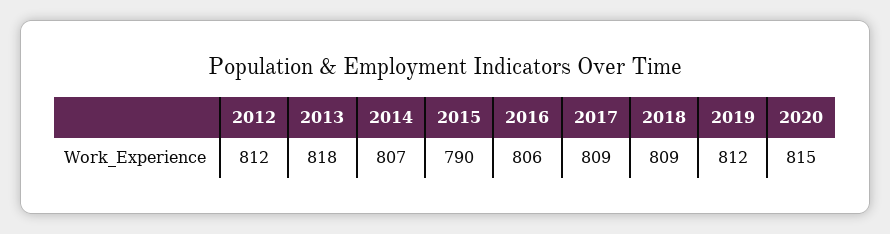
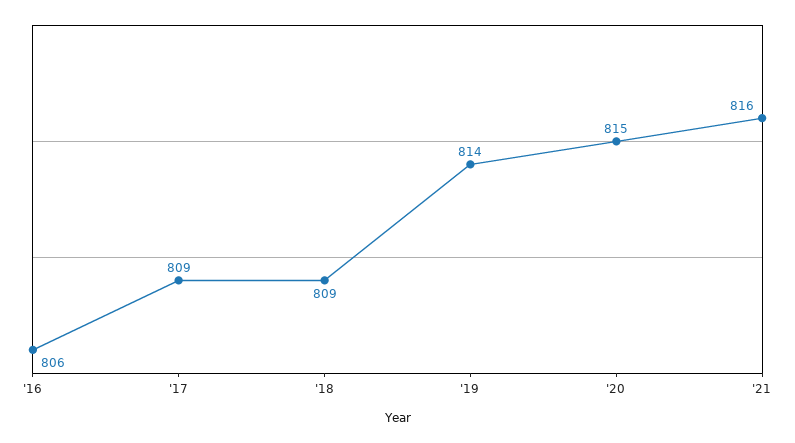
2012: 812 -> none
2013: 818 -> none
2014: 807 -> none
2015: 790 -> none
2019: 812 -> 814
'21: none -> 816

